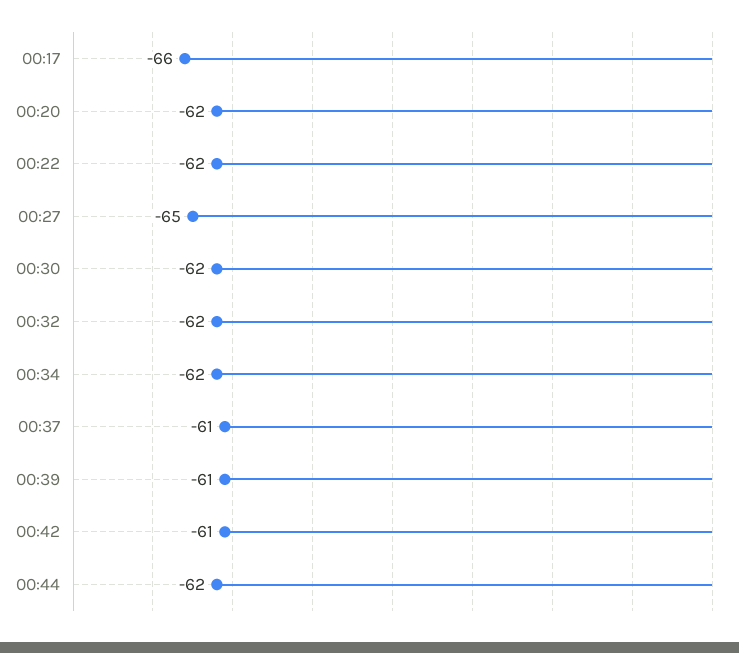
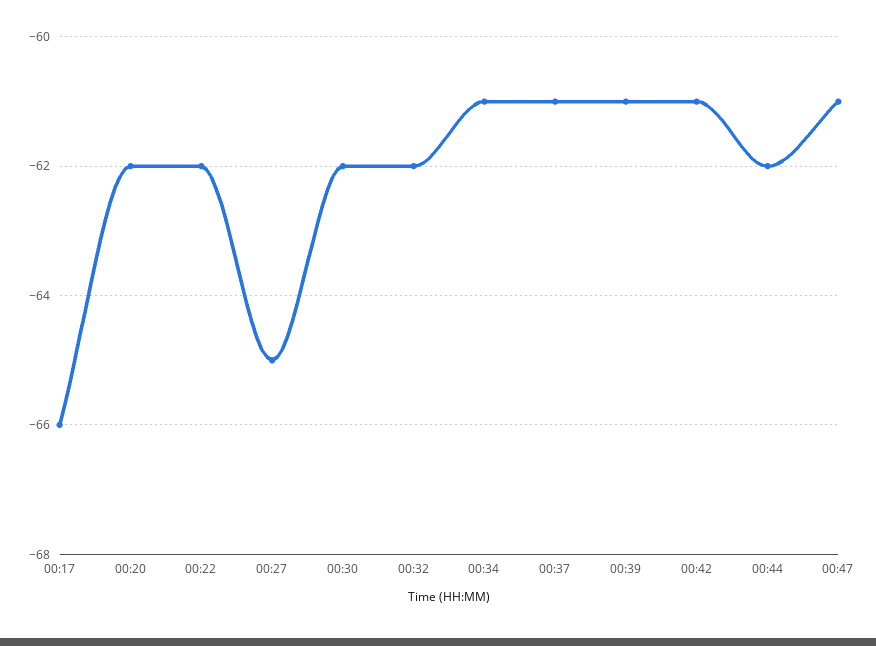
00:34: -62 -> -61
00:47: none -> -61

